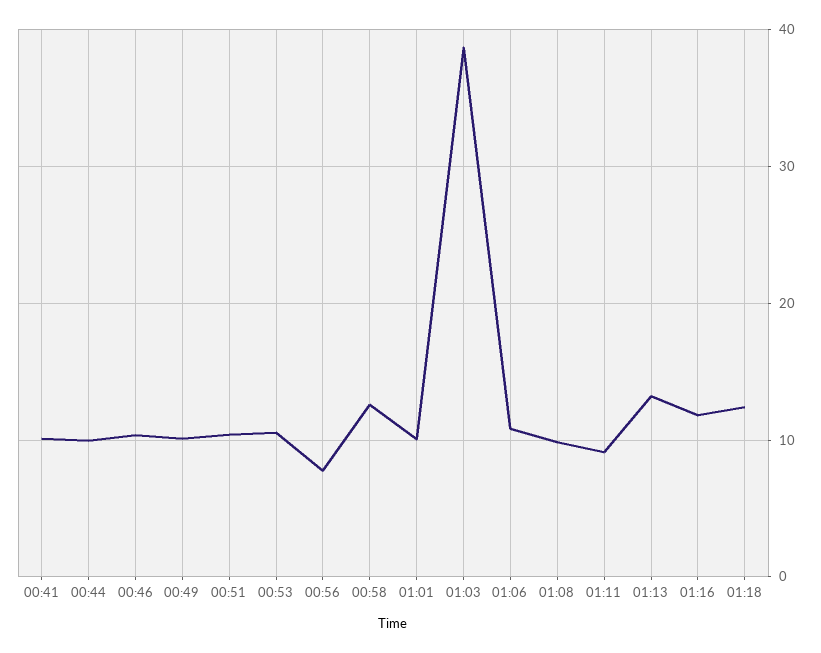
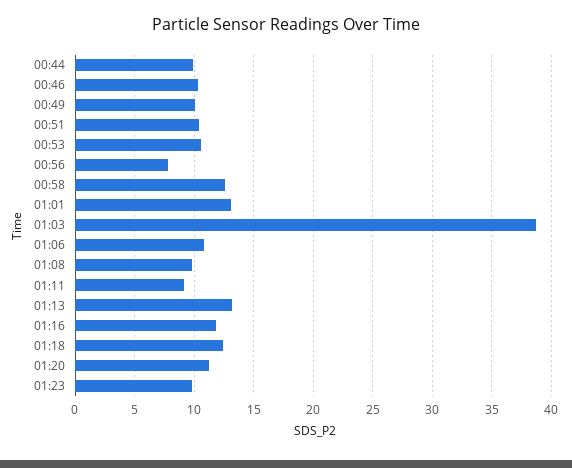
00:41: 10 -> none
01:01: 10 -> 13
01:20: none -> 11
01:23: none -> 10

